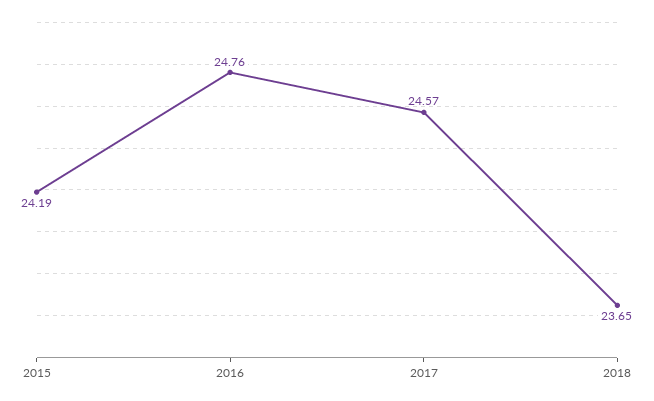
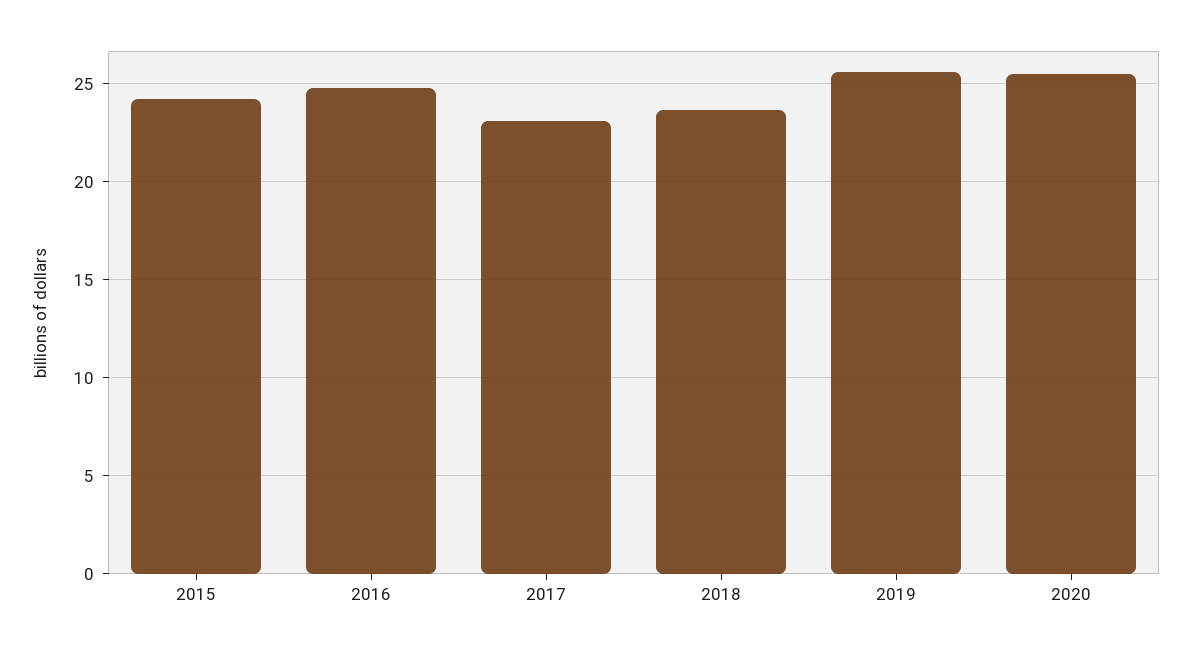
2017: 24.57 -> 23
2019: none -> 25.5
2020: none -> 25.5

